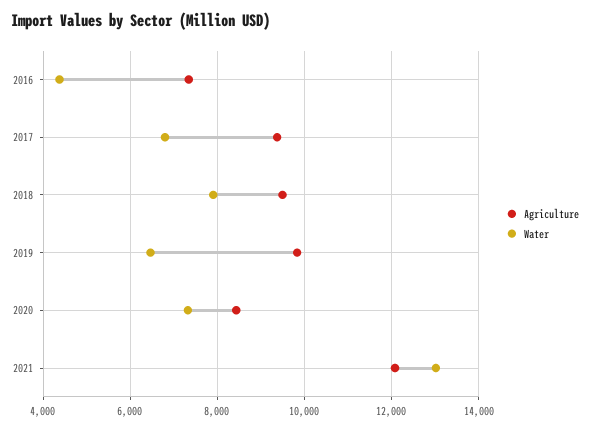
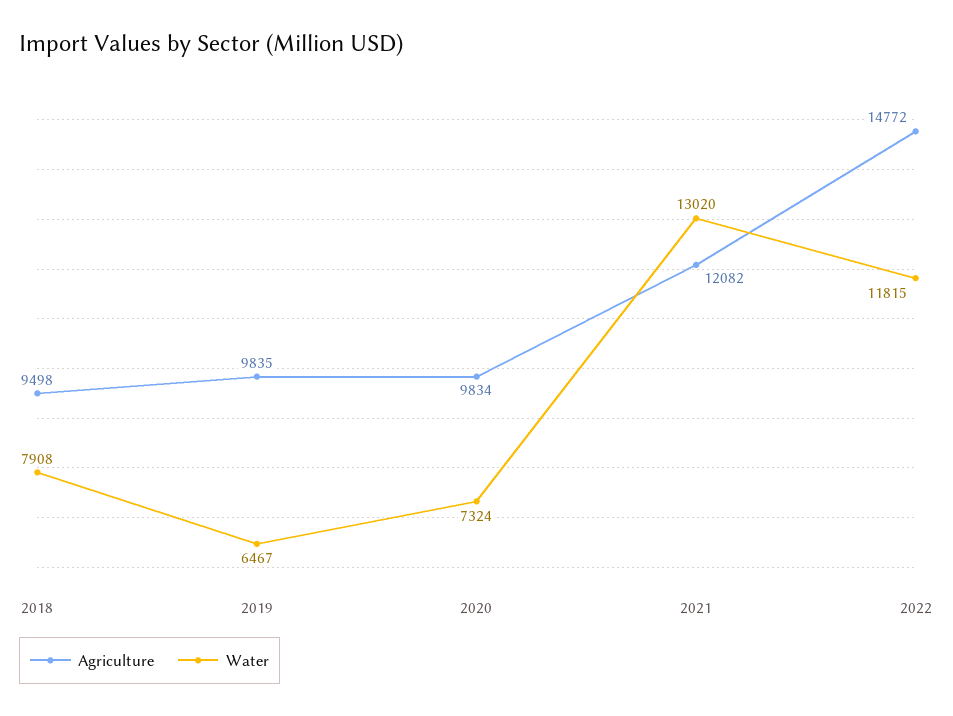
Agriculture, 2016: 7400 -> none
Water, 2016: 4400 -> none
Agriculture, 2017: 9400 -> none
Water, 2017: 6800 -> none
Agriculture, 2020: 8400 -> 9834
Agriculture, 2022: none -> 14772
Water, 2022: none -> 11815

